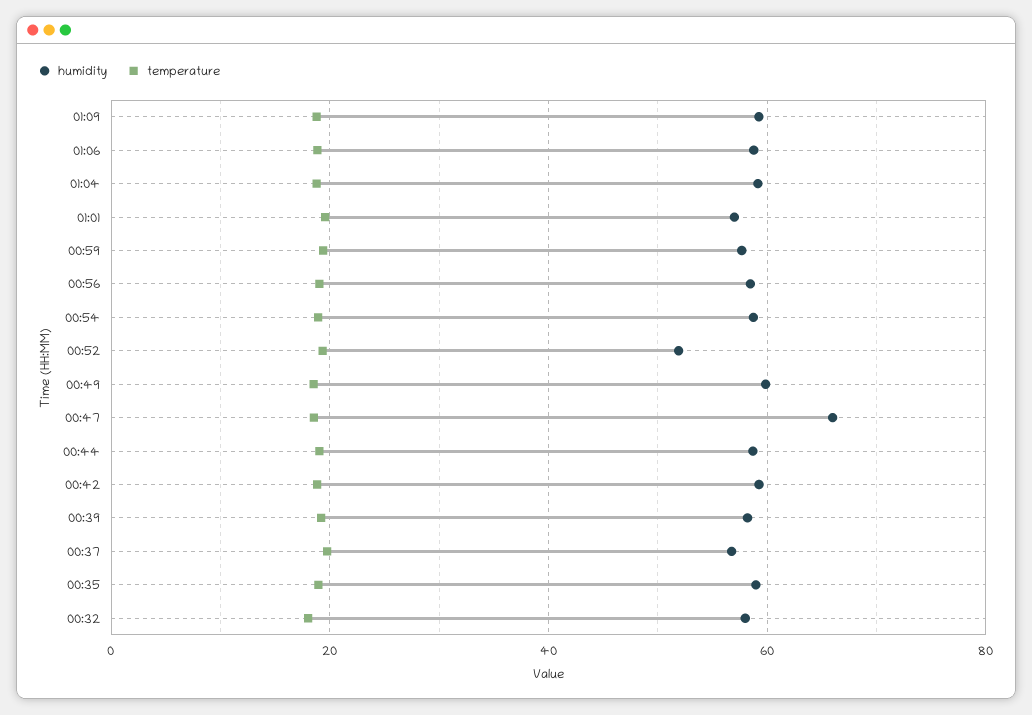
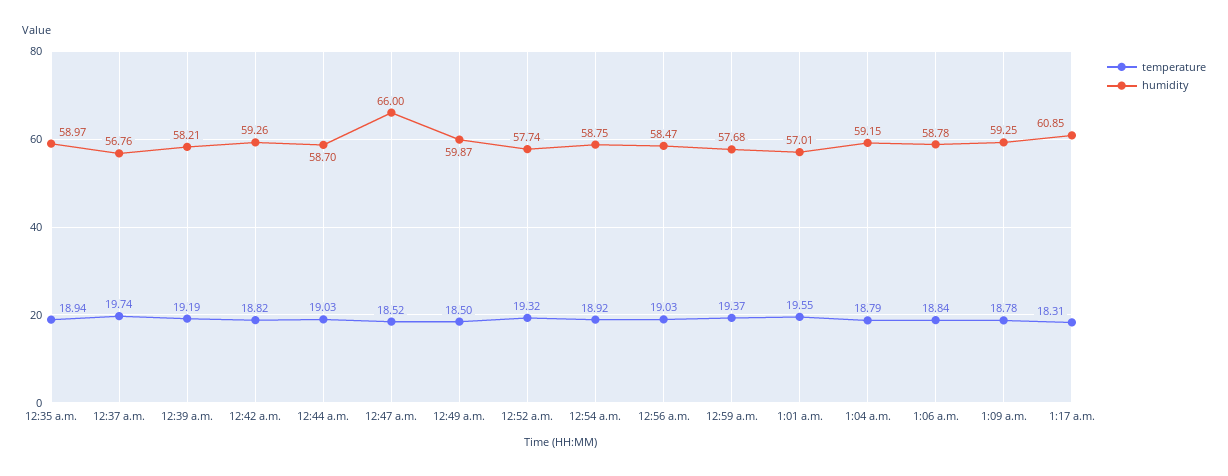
humidity, 00:52: 52 -> 57.74
humidity, 00:32: 58 -> none
temperature, 00:32: 18 -> none
temperature, 1:17 a.m.: none -> 18.31
humidity, 1:17 a.m.: none -> 60.85

